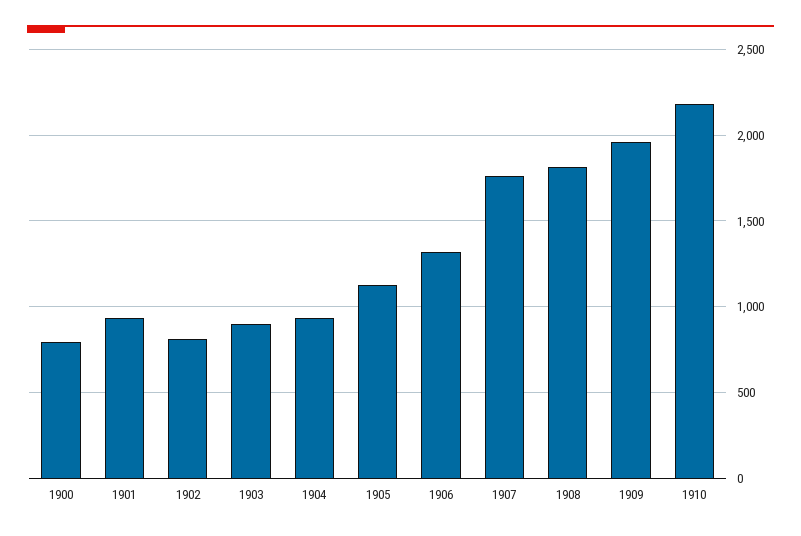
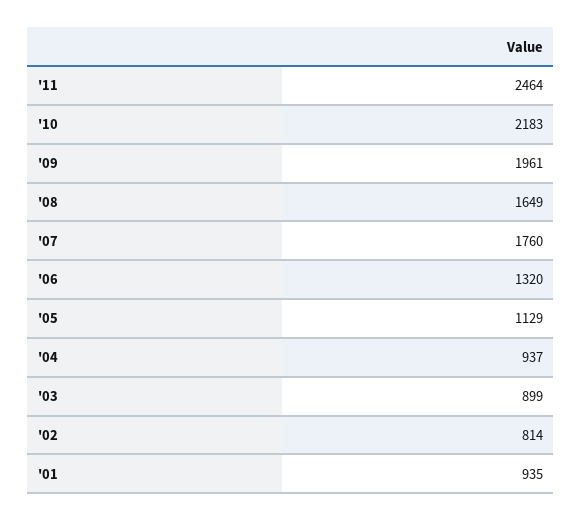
1900: 800 -> none
1908: 1800 -> 1649
'11: none -> 2464

